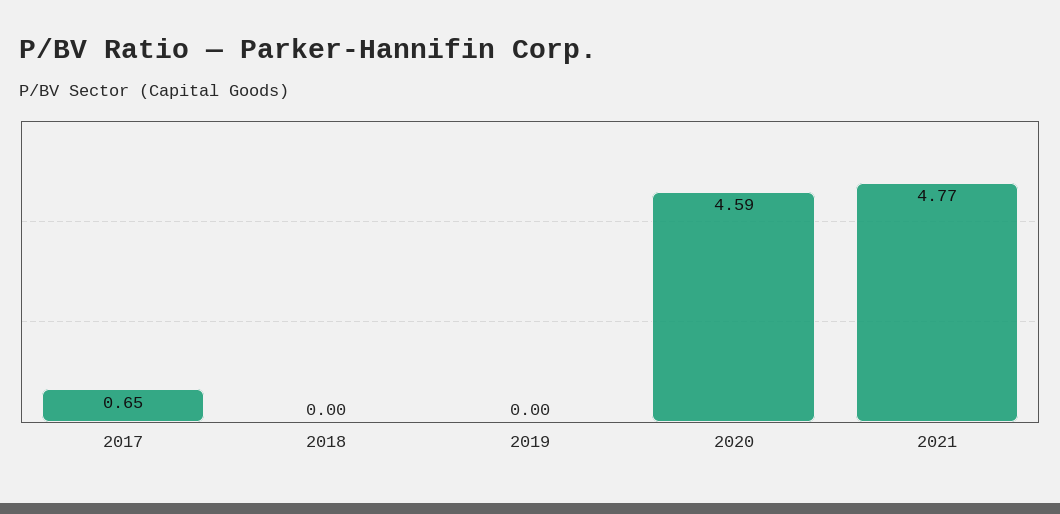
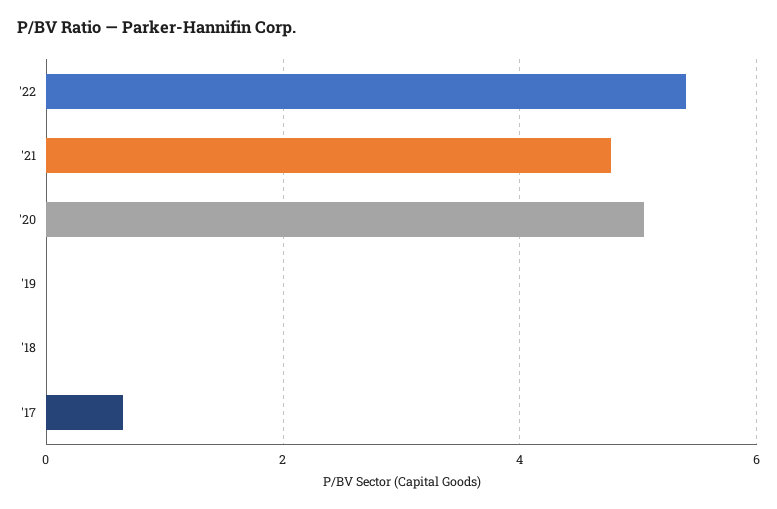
2020: 4.59 -> 5
'22: none -> 5.4

